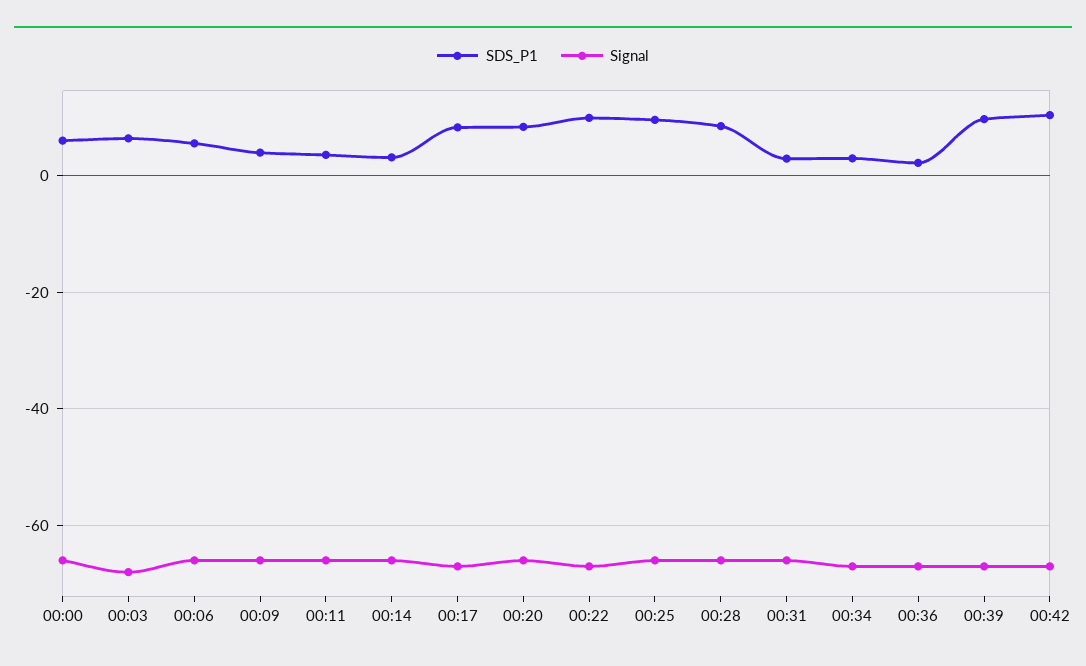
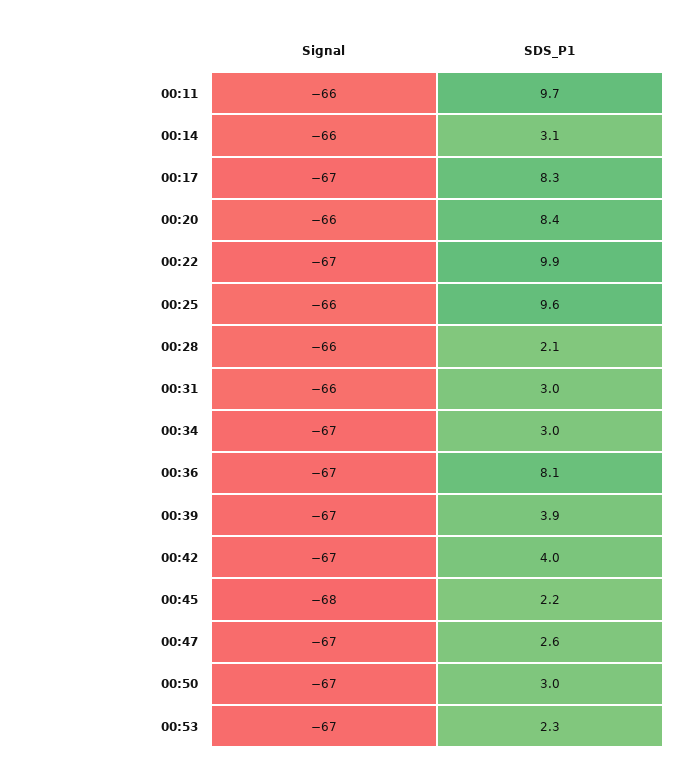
SDS_P1, 00:00: 6 -> none
Signal, 00:00: -66 -> none
SDS_P1, 00:03: 6 -> none
Signal, 00:03: -68 -> none
SDS_P1, 00:06: 6 -> none
Signal, 00:06: -66 -> none
SDS_P1, 00:09: 4 -> none
Signal, 00:09: -66 -> none
SDS_P1, 00:11: 4 -> 9.7
SDS_P1, 00:28: 8 -> 2.1
SDS_P1, 00:36: 2 -> 8.1
SDS_P1, 00:39: 10 -> 3.9
SDS_P1, 00:42: 10 -> 4
Signal, 00:45: none -> -68
SDS_P1, 00:45: none -> 2.2
Signal, 00:47: none -> -67
SDS_P1, 00:47: none -> 2.6
Signal, 00:50: none -> -67
SDS_P1, 00:50: none -> 3
Signal, 00:53: none -> -67
SDS_P1, 00:53: none -> 2.3

